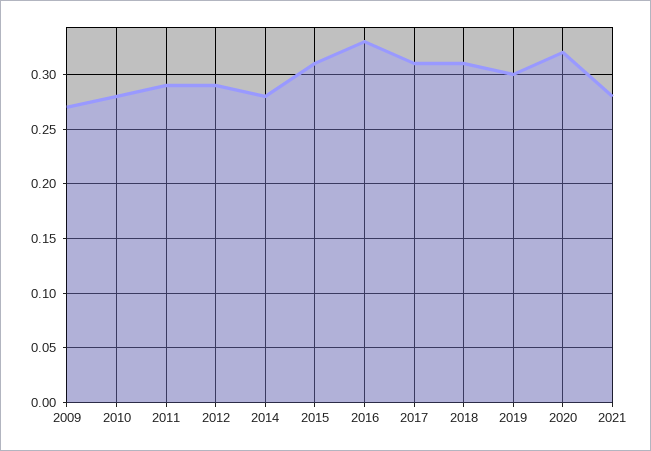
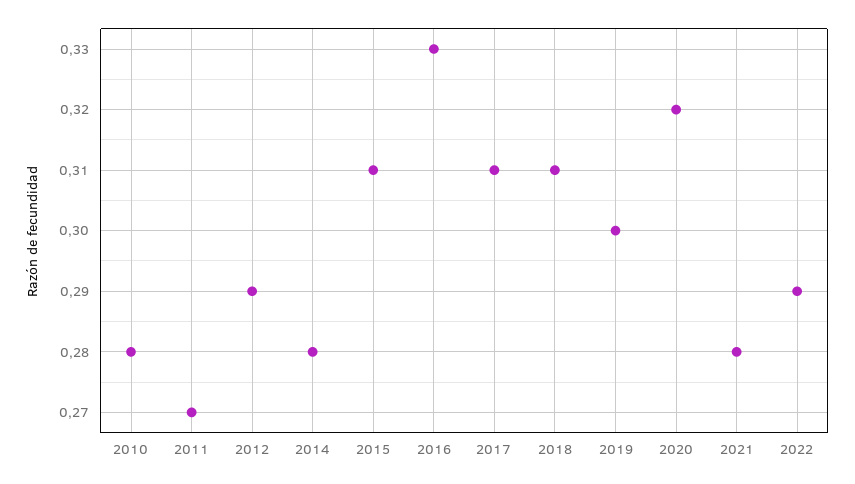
2009: 0.27 -> none
2011: 0.29 -> 0.27
2022: none -> 0.29

